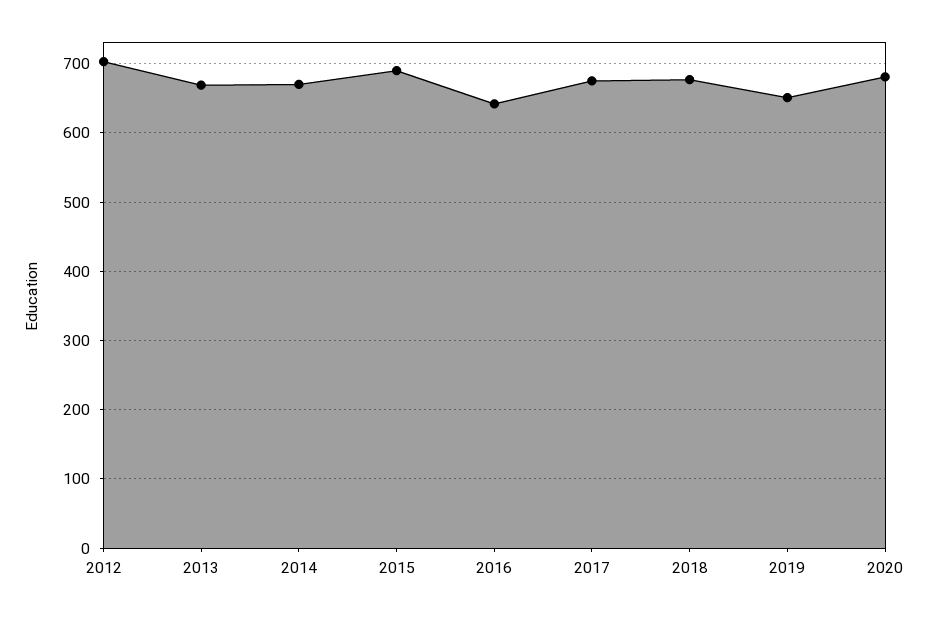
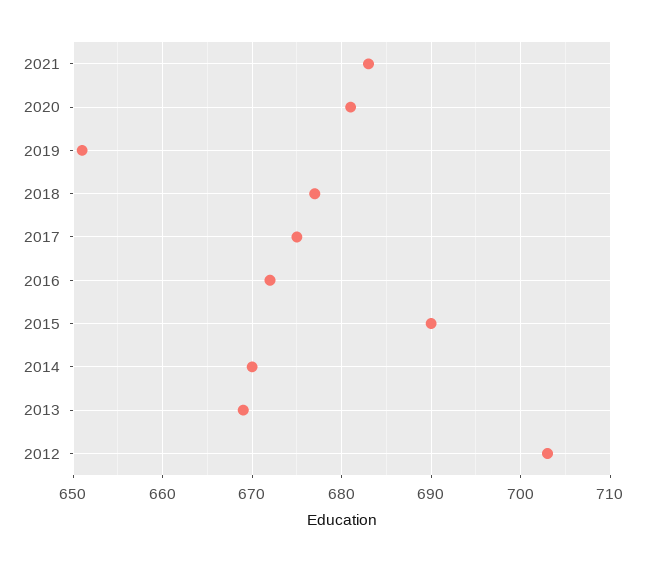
2016: 640 -> 672
2021: none -> 683

